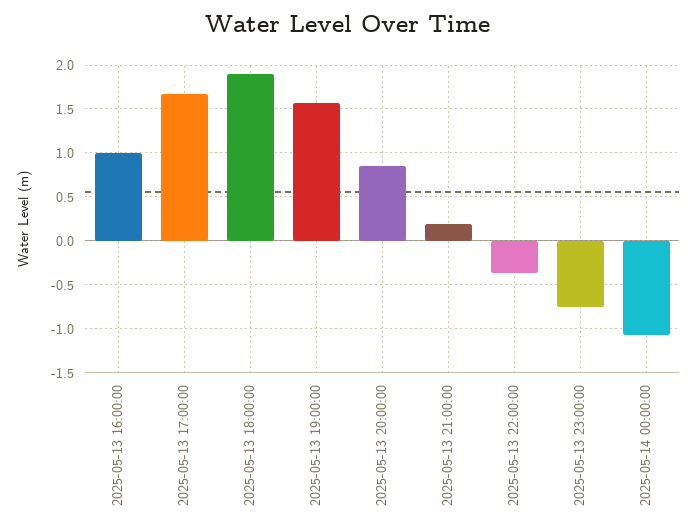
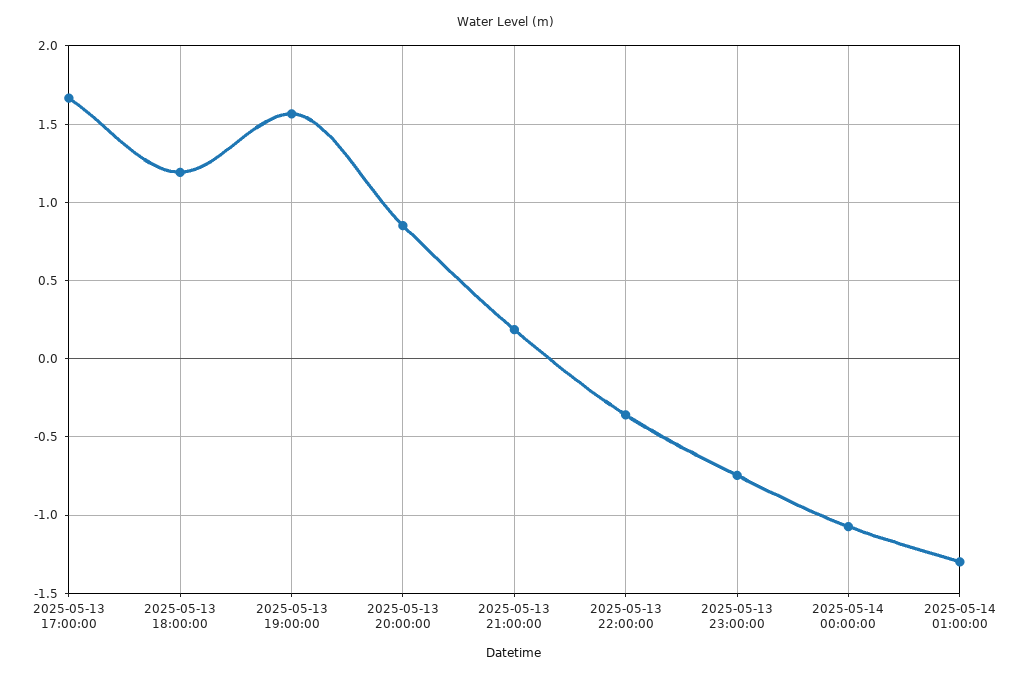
2025-05-13 16:00:00: 1 -> none
2025-05-13 18:00:00: 1.9 -> 1.2
2025-05-14 01:00:00: none -> -1.3

